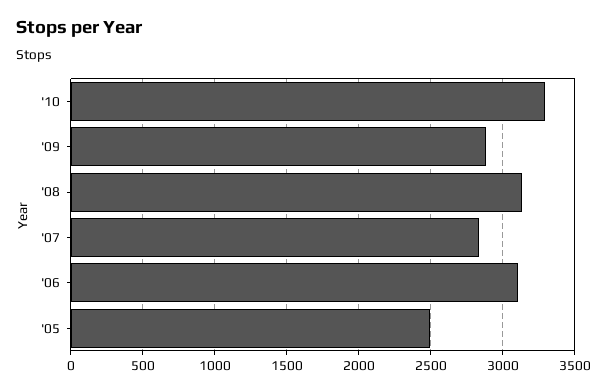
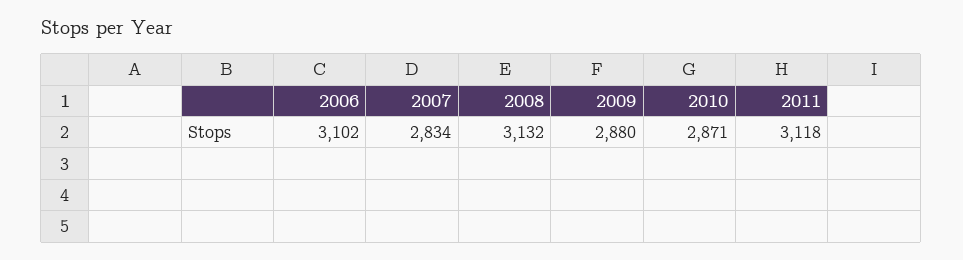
'10: 3300 -> 2871
'05: 2500 -> none
2011: none -> 3118

